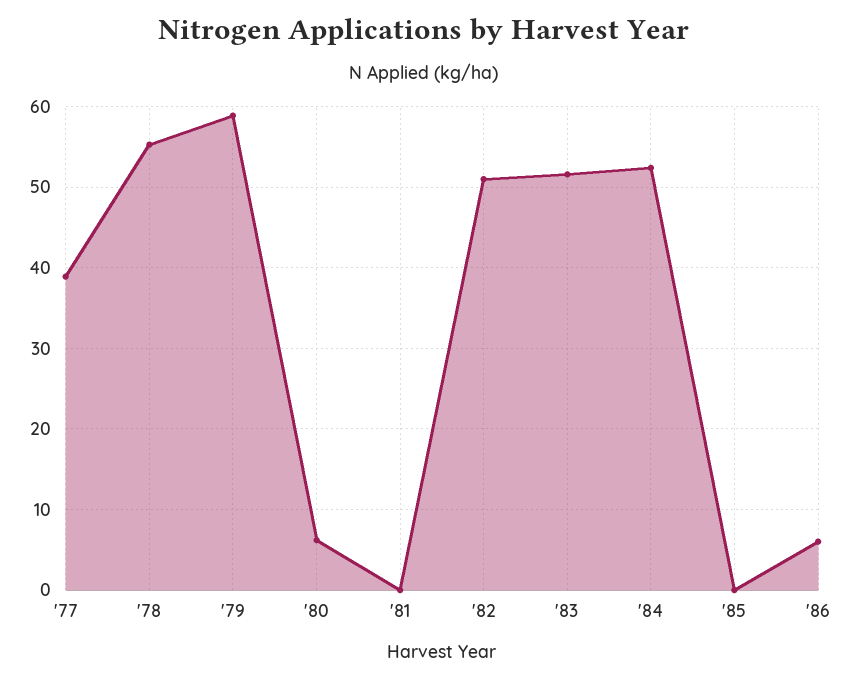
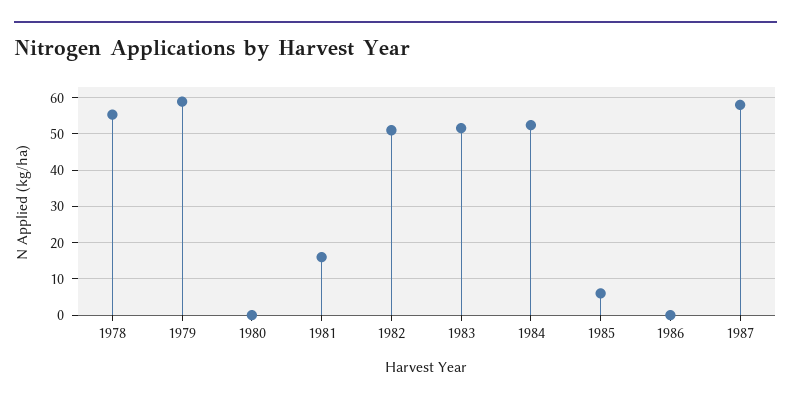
'77: 39 -> none
'80: 6 -> 0
'81: 0 -> 16
'85: 0 -> 6
'86: 6 -> 0
1987: none -> 58

